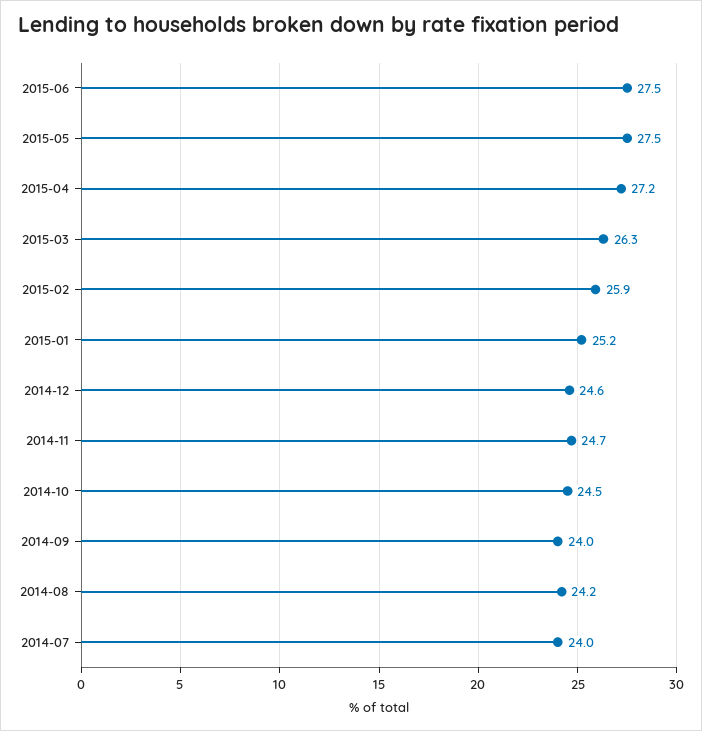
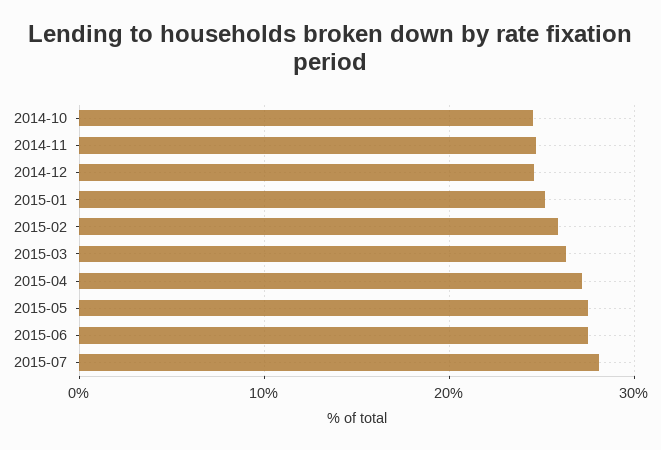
2014-09: 24 -> none
2014-08: 24.2 -> none
2014-07: 24 -> none
2015-07: none -> 28

